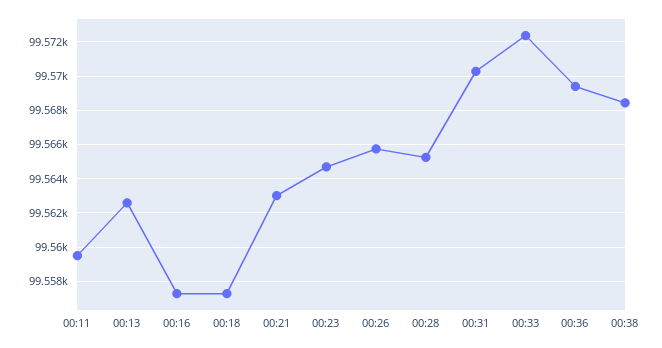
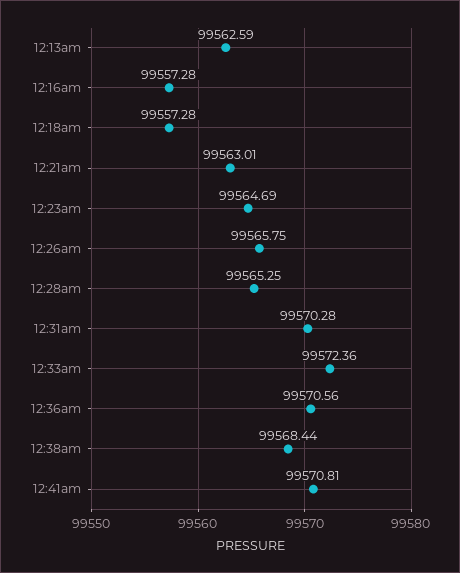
00:11: 99559.5 -> none
00:36: 99569.5 -> 99570.56
12:41am: none -> 99570.81

